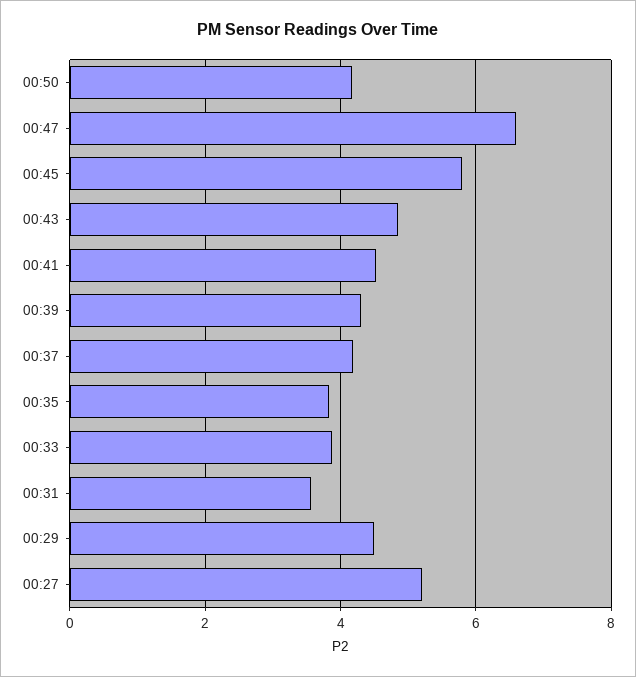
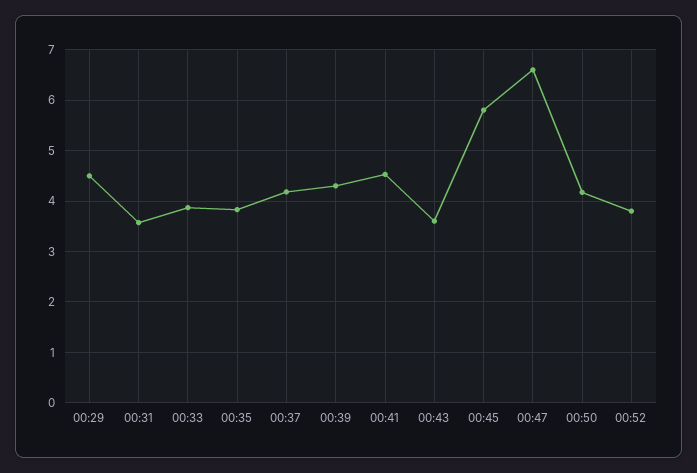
00:43: 4.8 -> 3.6
00:27: 5.2 -> none
00:52: none -> 3.8

